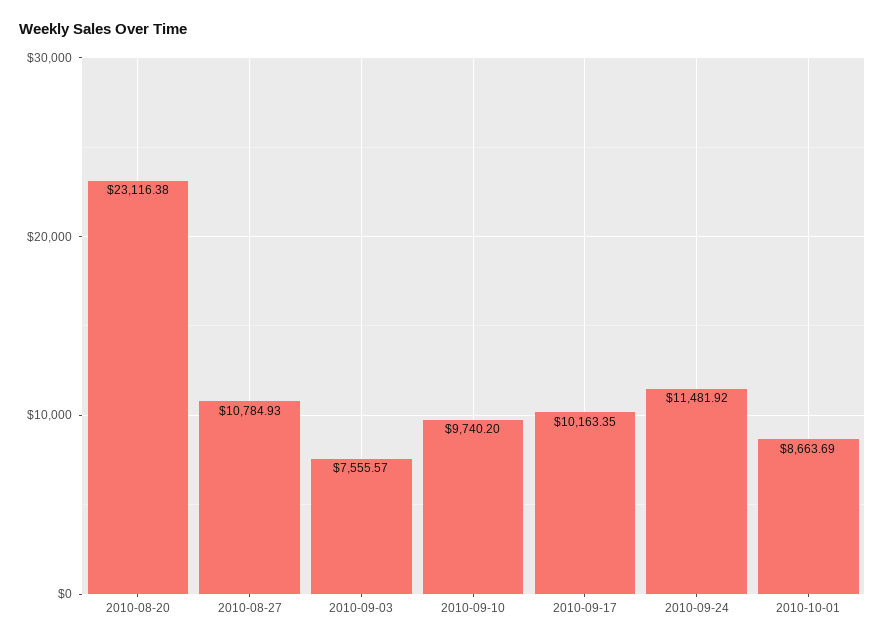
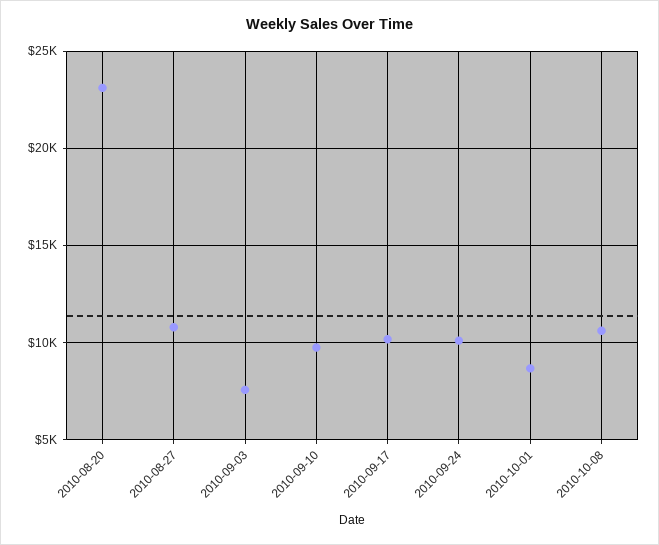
2010-09-24: 11481.92 -> 10000
2010-10-08: none -> 10500

